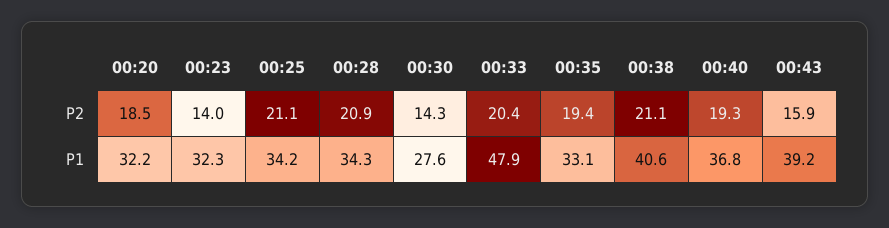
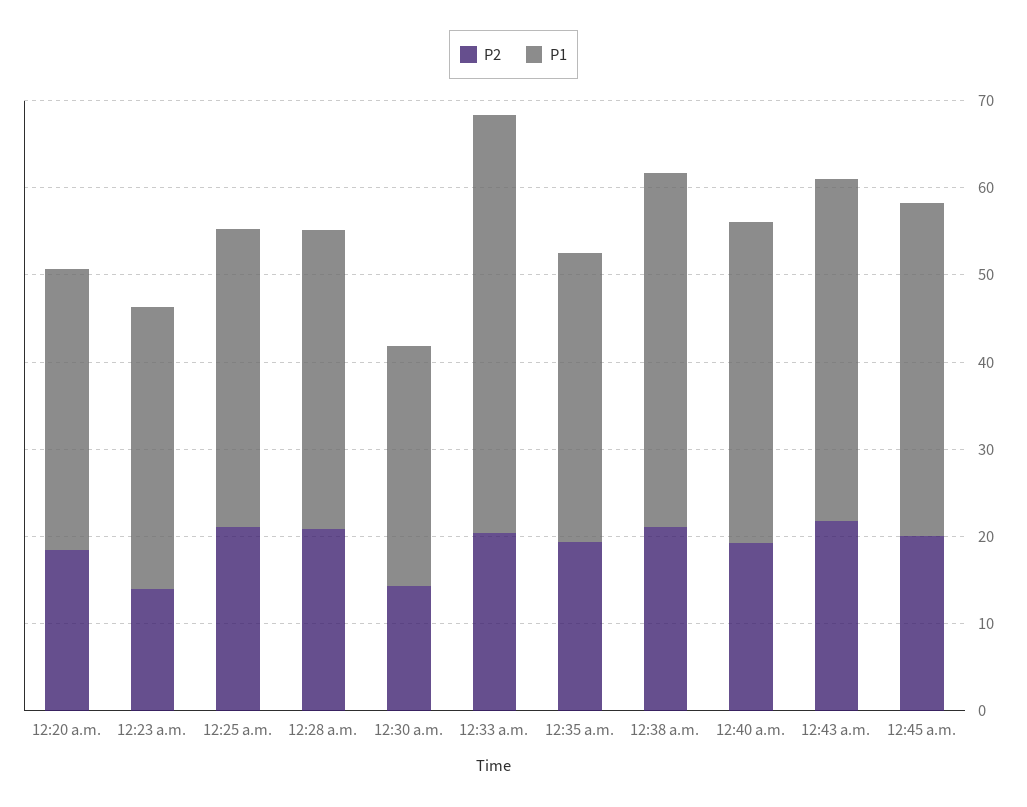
P2, 00:43: 15.9 -> 22
P2, 12:45 a.m.: none -> 20
P1, 12:45 a.m.: none -> 38

